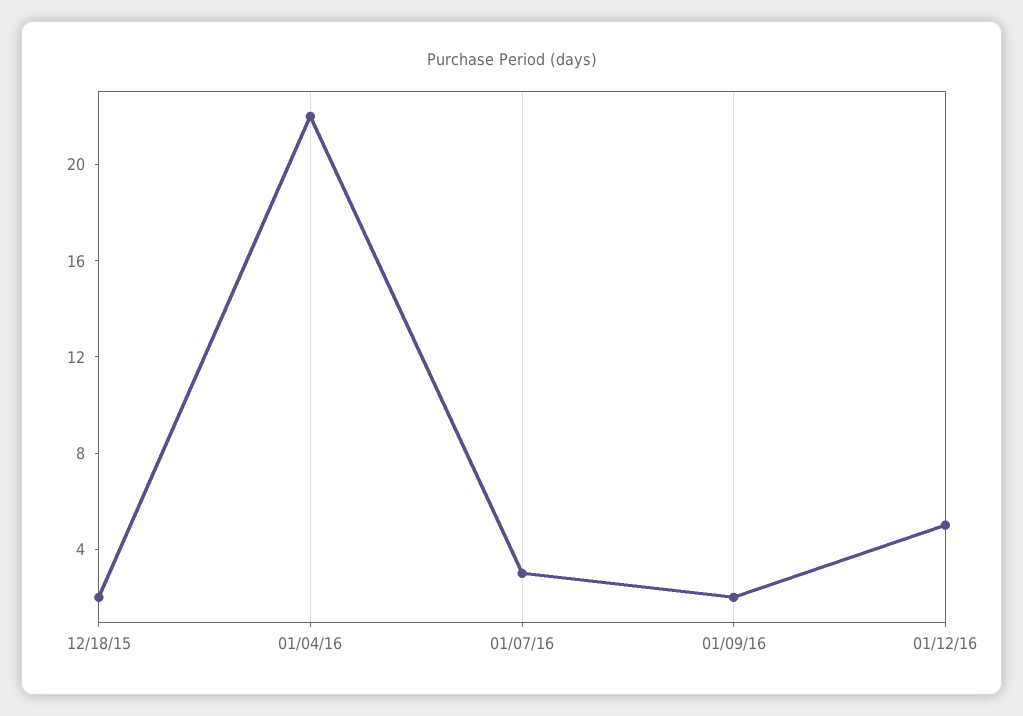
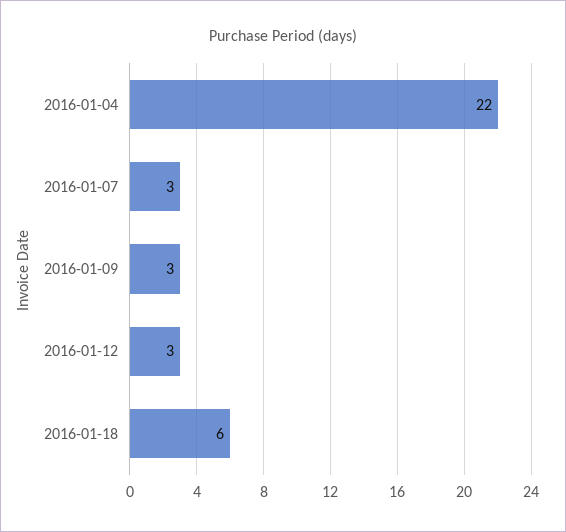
12/18/15: 2 -> none
01/09/16: 2 -> 3
01/12/16: 5 -> 3
2016-01-18: none -> 6

